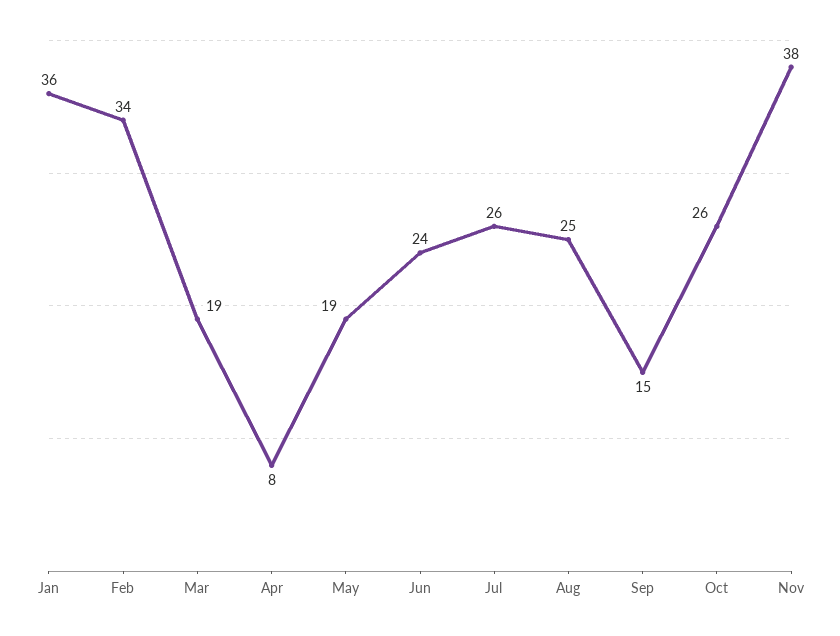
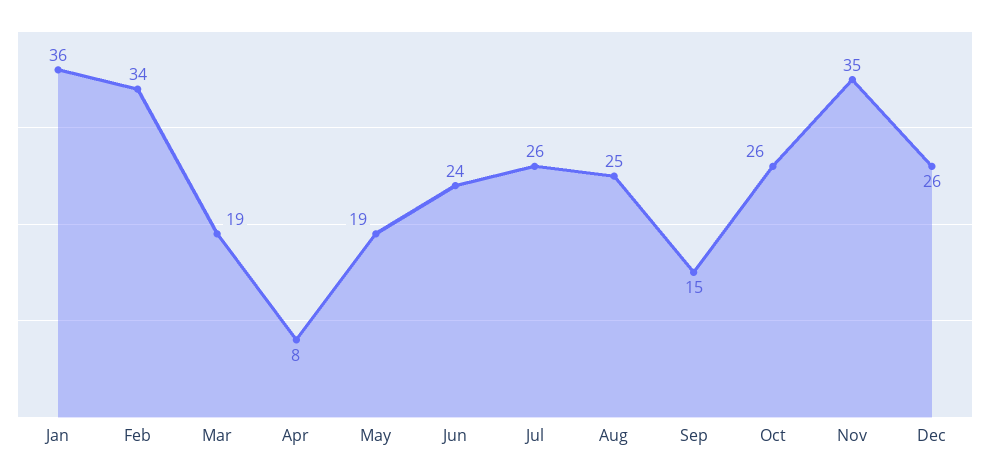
Nov: 38 -> 35
Dec: none -> 26

